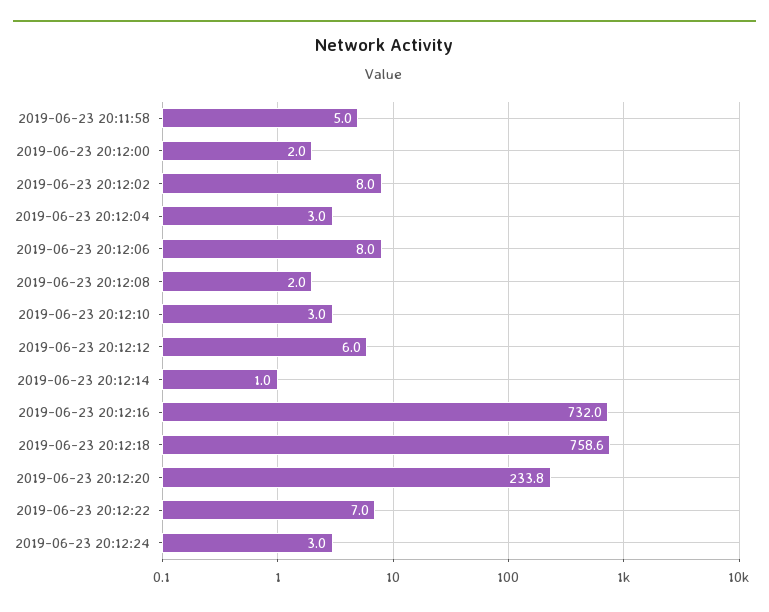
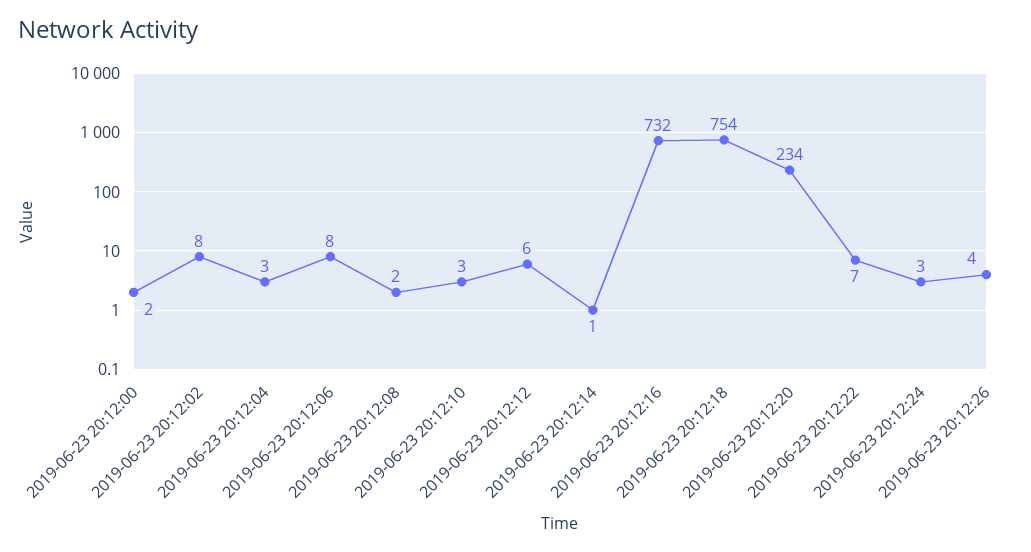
2019-06-23 20:11:58: 5 -> none
2019-06-23 20:12:18: 758.6 -> 754
2019-06-23 20:12:26: none -> 4

